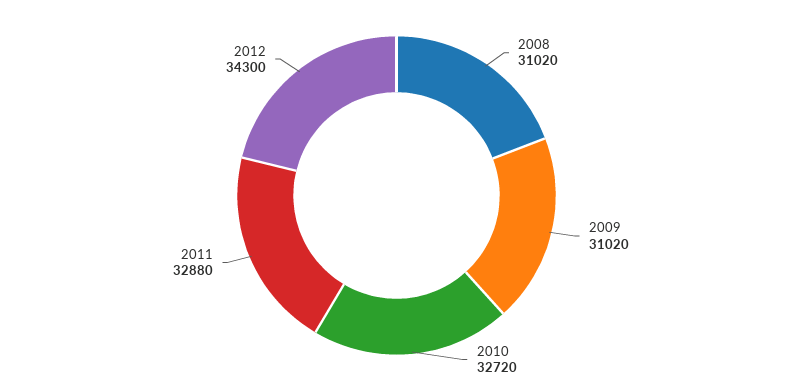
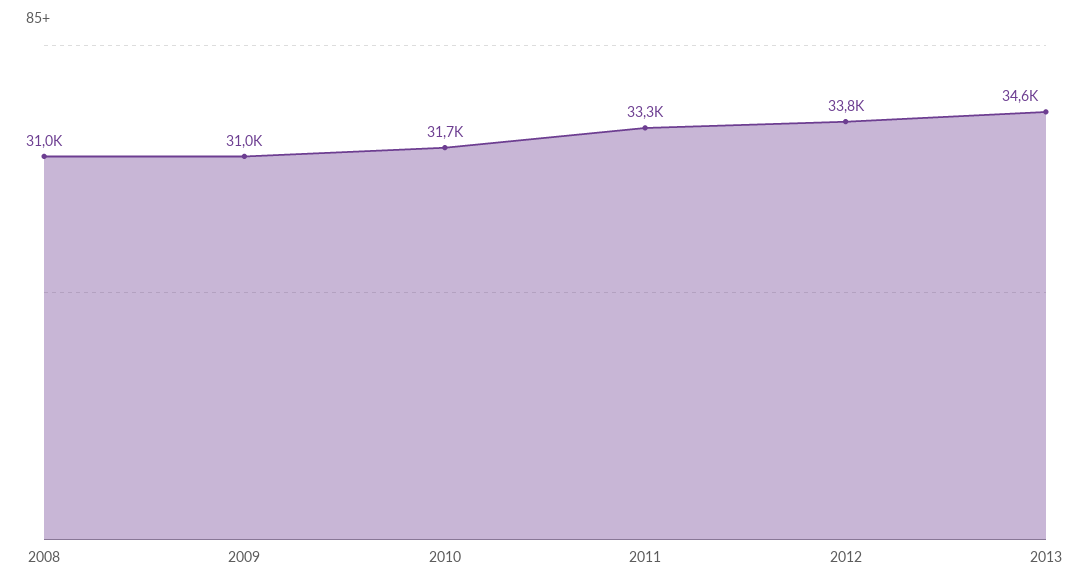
2010: 32720 -> 31700
2011: 32880 -> 33300
2012: 34300 -> 33800
2013: none -> 34600

